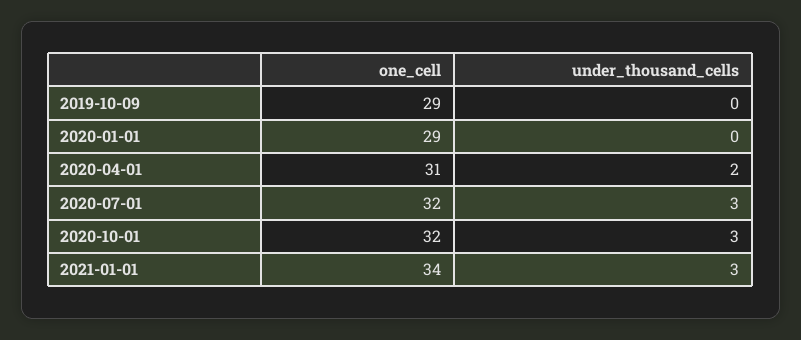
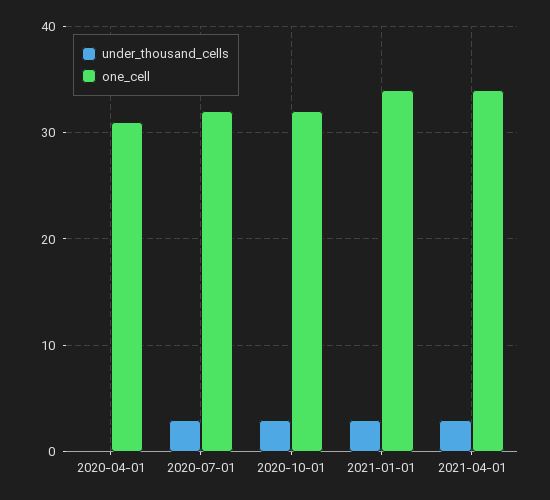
one_cell, 2019-10-09: 29 -> none
under_thousand_cells, 2019-10-09: 0 -> none
one_cell, 2020-01-01: 29 -> none
under_thousand_cells, 2020-01-01: 0 -> none
under_thousand_cells, 2020-04-01: 2 -> 0
under_thousand_cells, 2021-04-01: none -> 3
one_cell, 2021-04-01: none -> 34

